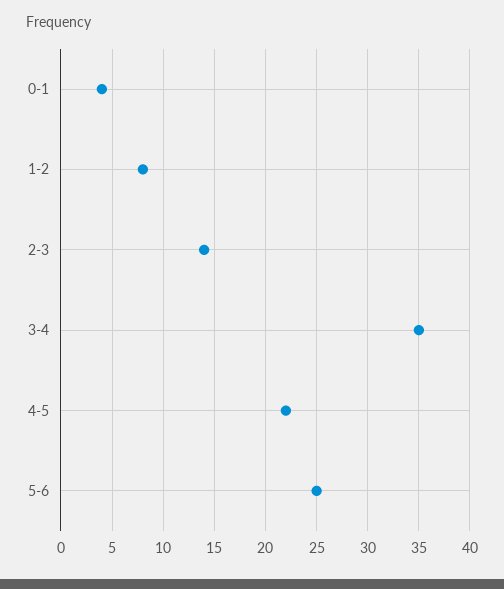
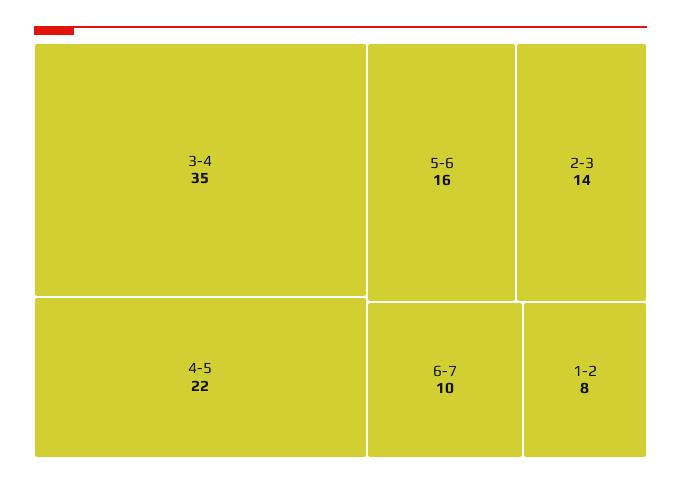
0-1: 4 -> none
5-6: 25 -> 16
6-7: none -> 10

